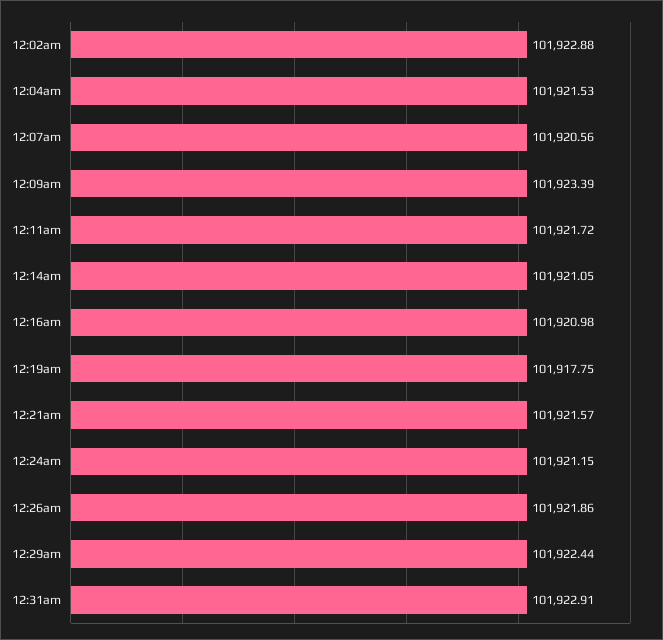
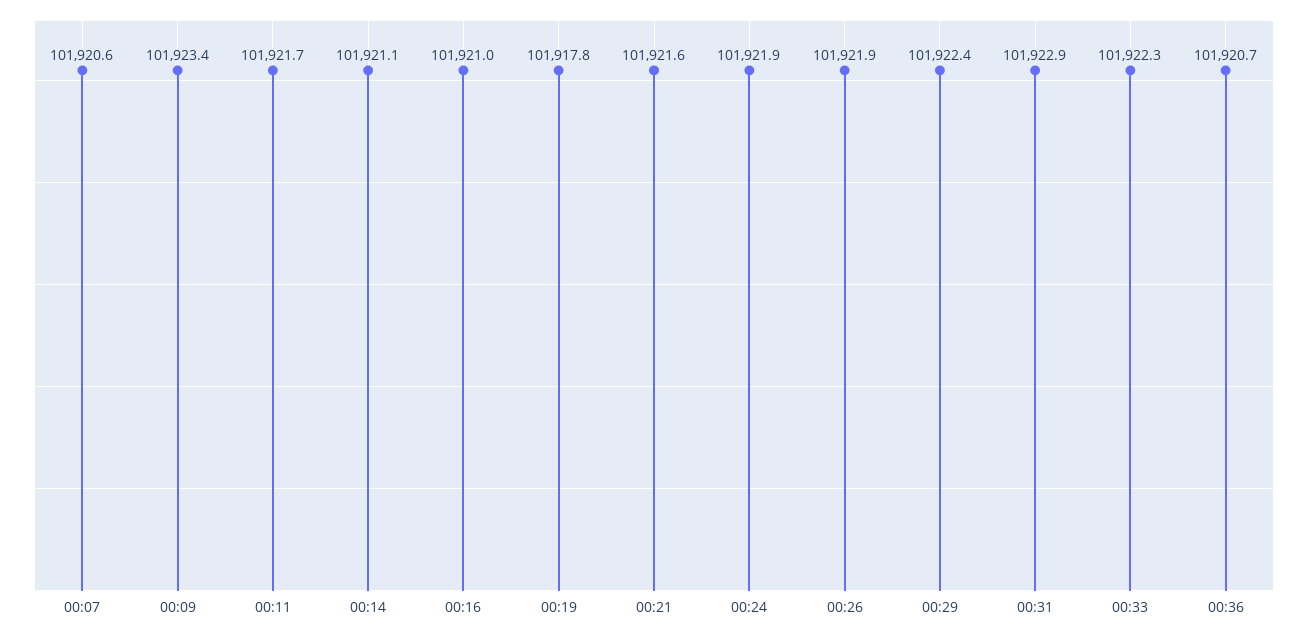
12:02am: 101922.88 -> none
12:04am: 101921.53 -> none
12:24am: 101921.15 -> 101921.9
00:33: none -> 101922.3
00:36: none -> 101920.7

